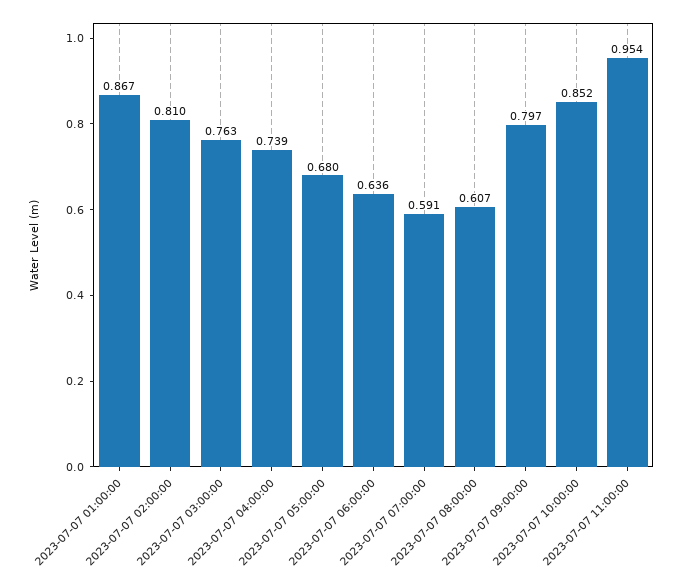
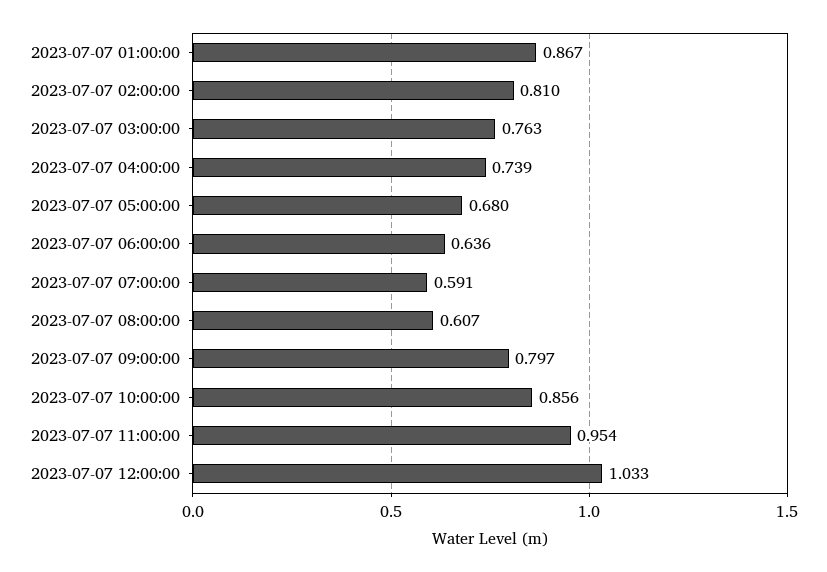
2023-07-07 10:00:00: 0.852 -> 0.856
2023-07-07 12:00:00: none -> 1.033

